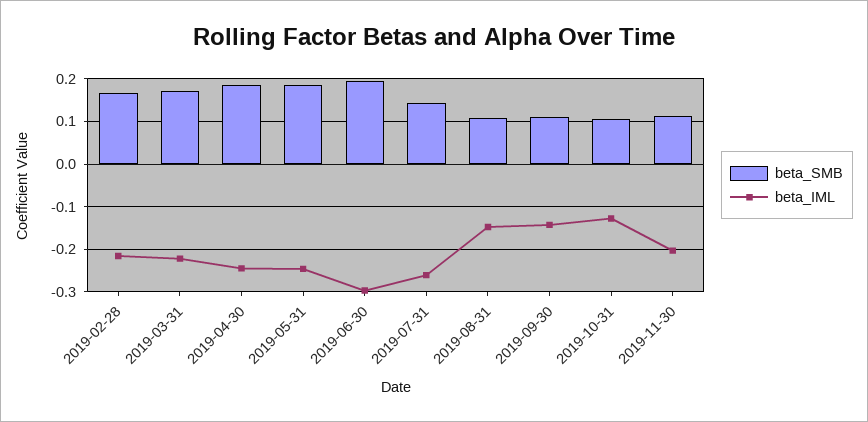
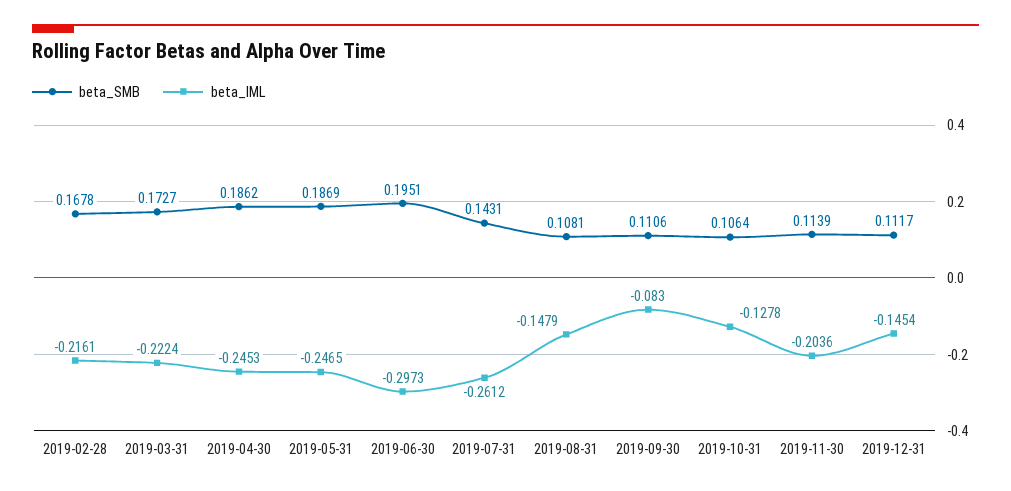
beta_IML, 2019-09-30: -0.14 -> -0.083
beta_SMB, 2019-12-31: none -> 0.1117
beta_IML, 2019-12-31: none -> -0.1454

